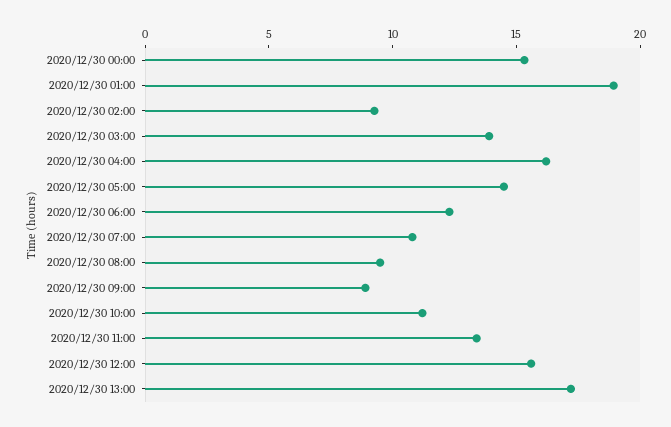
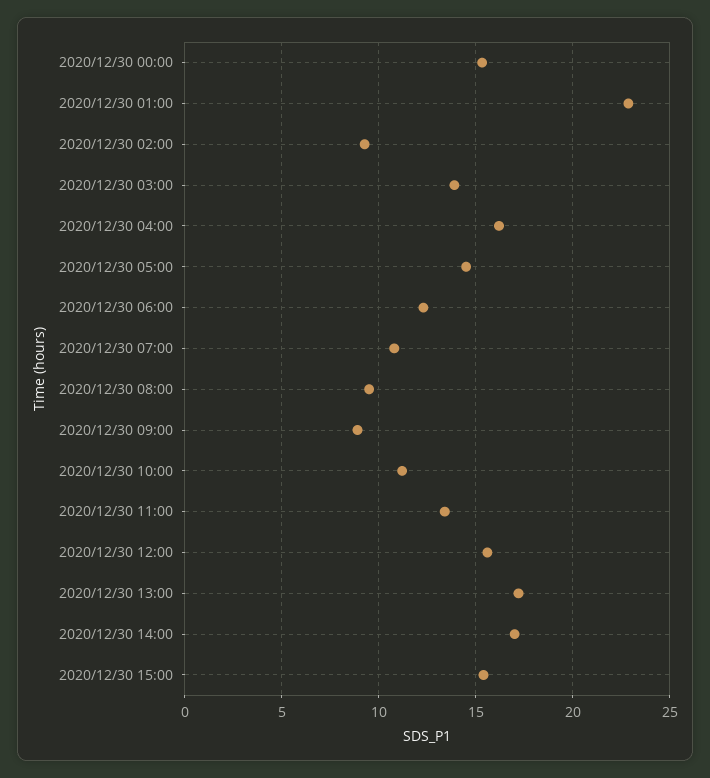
2020/12/30 01:00: 19 -> 23
2020/12/30 14:00: none -> 17
2020/12/30 15:00: none -> 15.5

